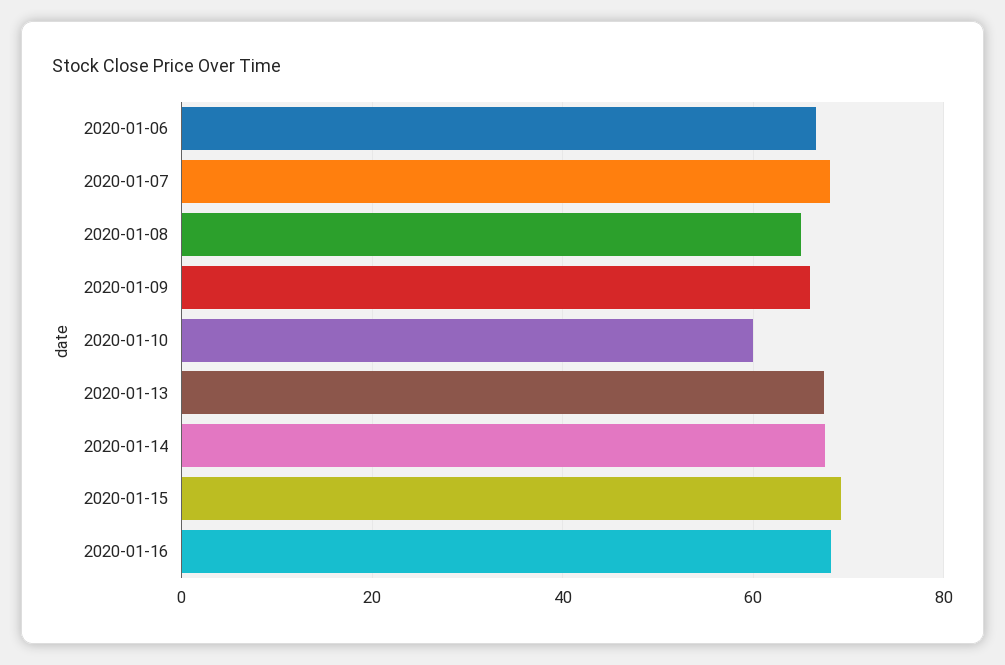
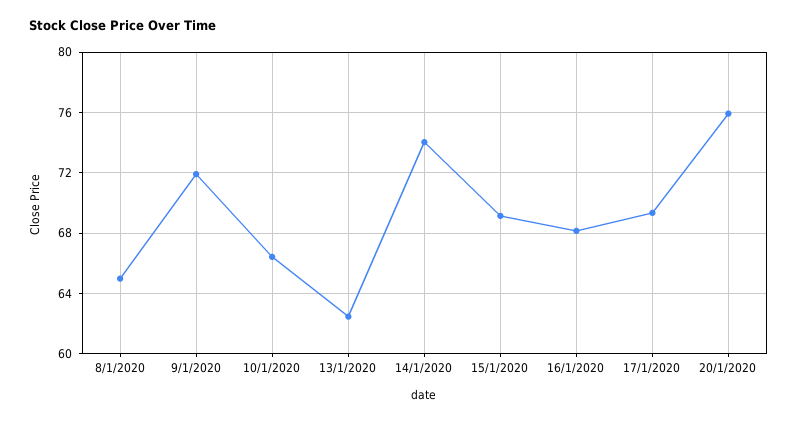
2020-01-06: 66 -> none
2020-01-07: 68 -> none
2020-01-09: 66 -> 72
2020-01-10: 60 -> 66.5
2020-01-13: 68 -> 62.5
2020-01-14: 68 -> 74
17/1/2020: none -> 69.5
20/1/2020: none -> 76

